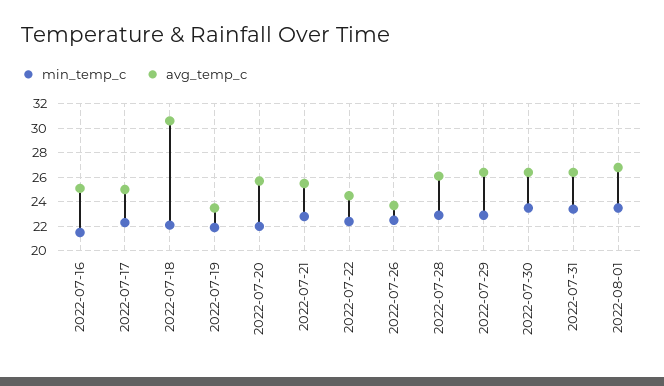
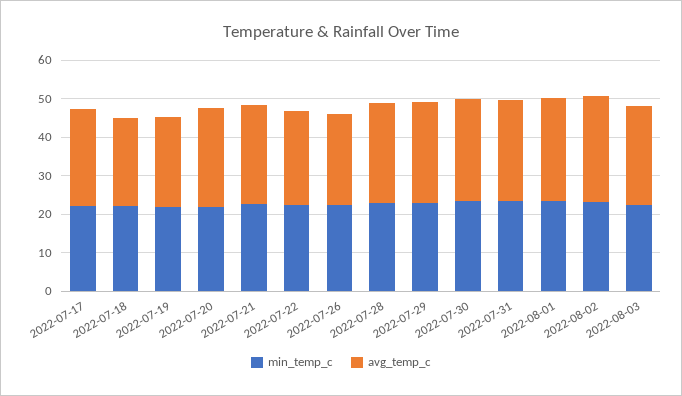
min_temp_c, 2022-07-16: 21.5 -> none
avg_temp_c, 2022-07-16: 25 -> none
avg_temp_c, 2022-07-18: 30.5 -> 22.5
min_temp_c, 2022-08-02: none -> 22.5
avg_temp_c, 2022-08-02: none -> 27.5
min_temp_c, 2022-08-03: none -> 22.5
avg_temp_c, 2022-08-03: none -> 25

